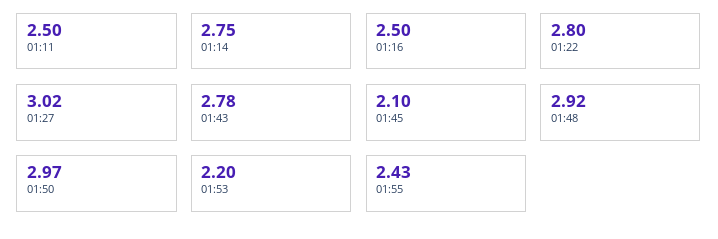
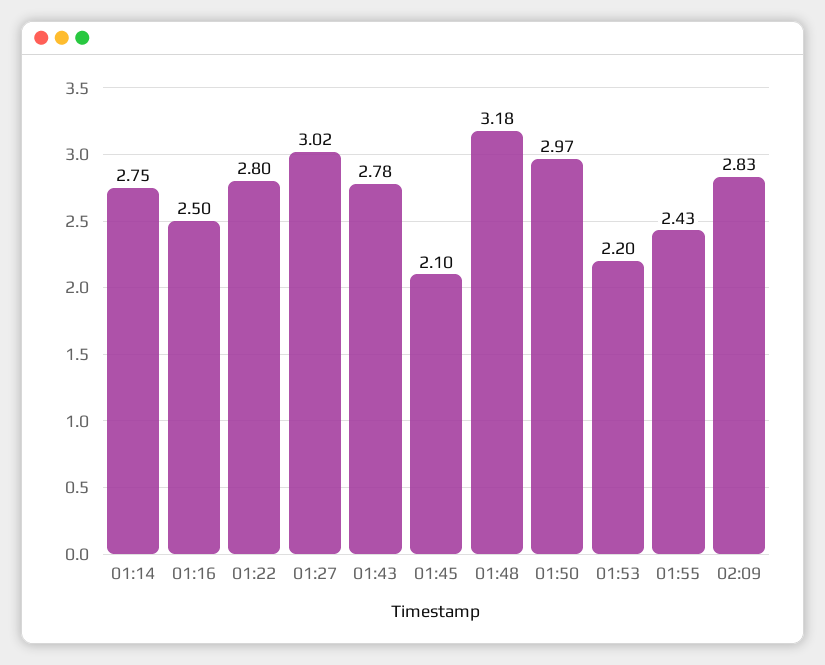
01:11: 2.5 -> none
01:48: 2.92 -> 3.18
02:09: none -> 2.83

